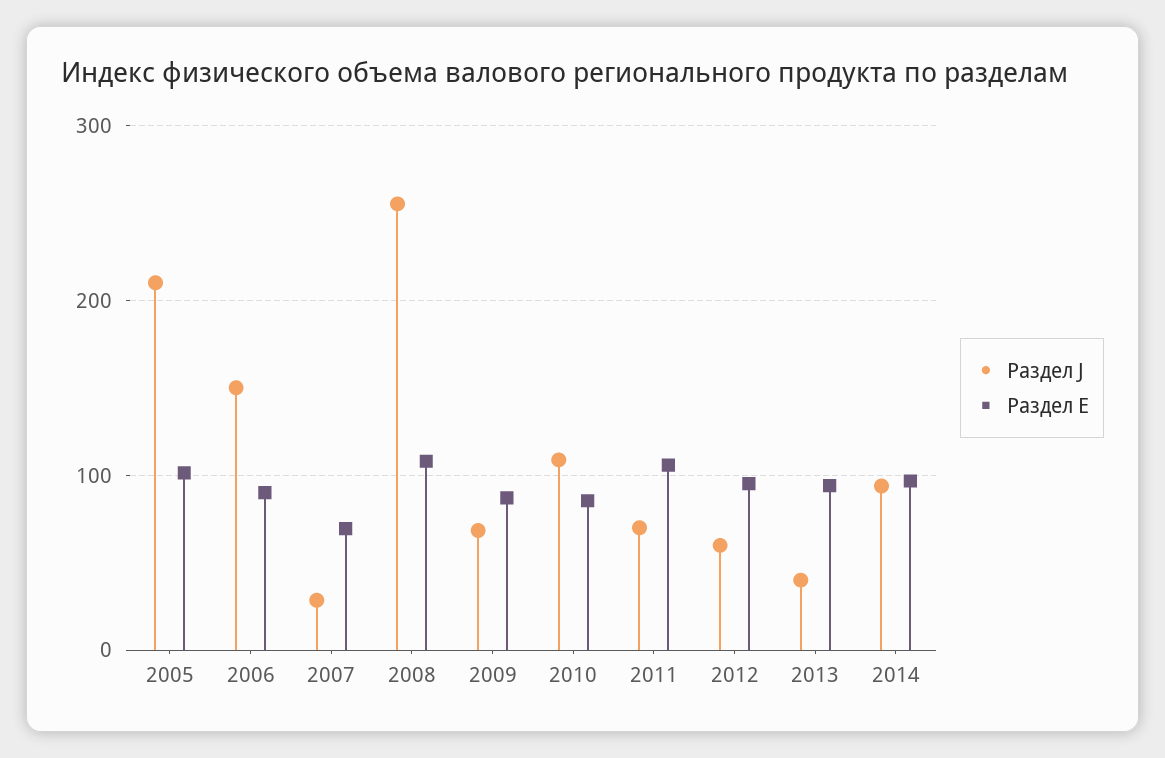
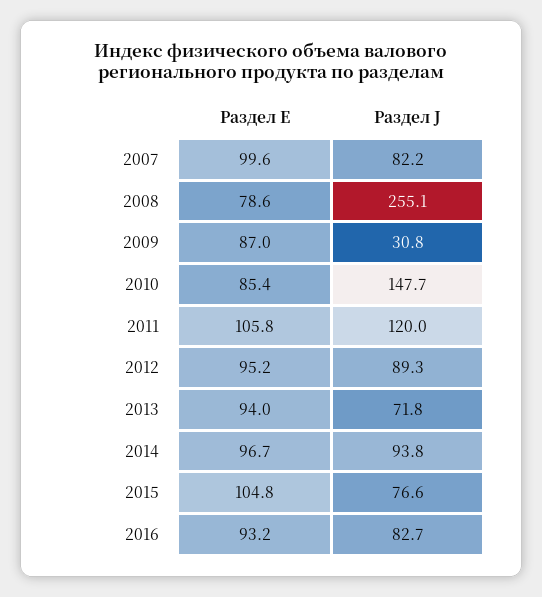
Раздел J, 2005: 210 -> none
Раздел E, 2005: 100 -> none
Раздел J, 2006: 150 -> none
Раздел E, 2006: 90 -> none
Раздел J, 2007: 30 -> 82.2
Раздел E, 2007: 70 -> 99.6
Раздел E, 2008: 110 -> 78.6
Раздел J, 2009: 70 -> 30.8
Раздел J, 2010: 110 -> 147.7
Раздел J, 2011: 70 -> 120
Раздел J, 2012: 60 -> 89.3
Раздел J, 2013: 40 -> 71.8
Раздел E, 2015: none -> 104.8
Раздел J, 2015: none -> 76.6
Раздел E, 2016: none -> 93.2
Раздел J, 2016: none -> 82.7

